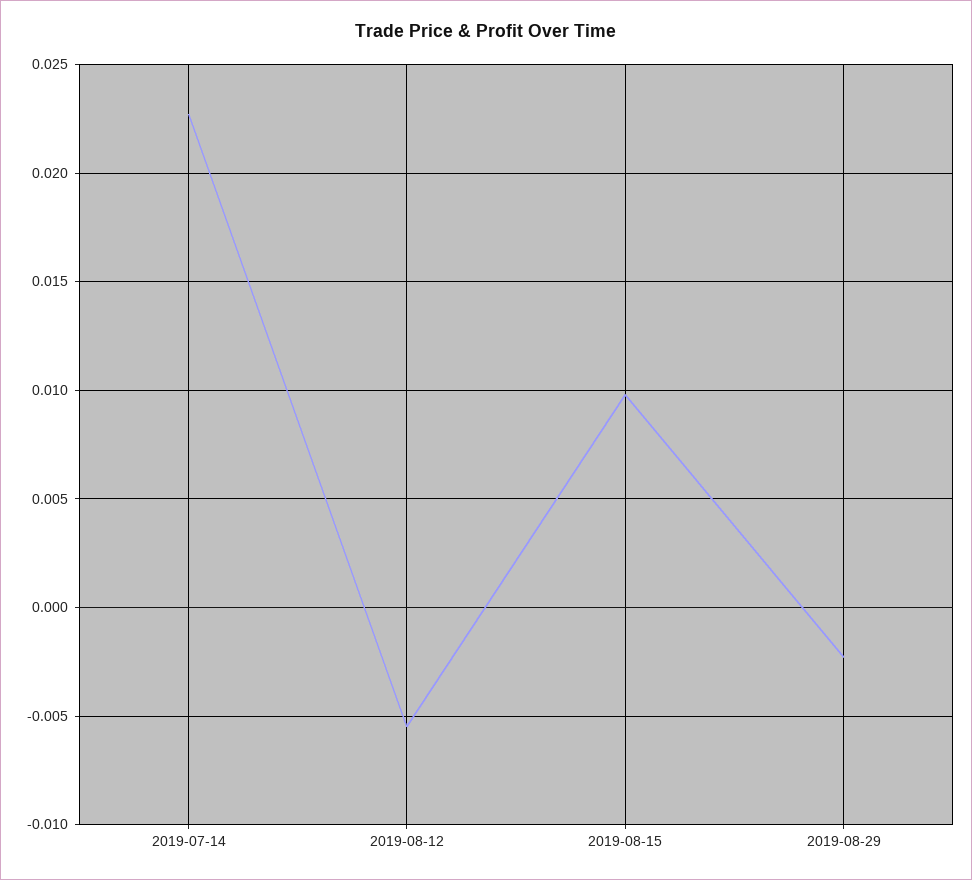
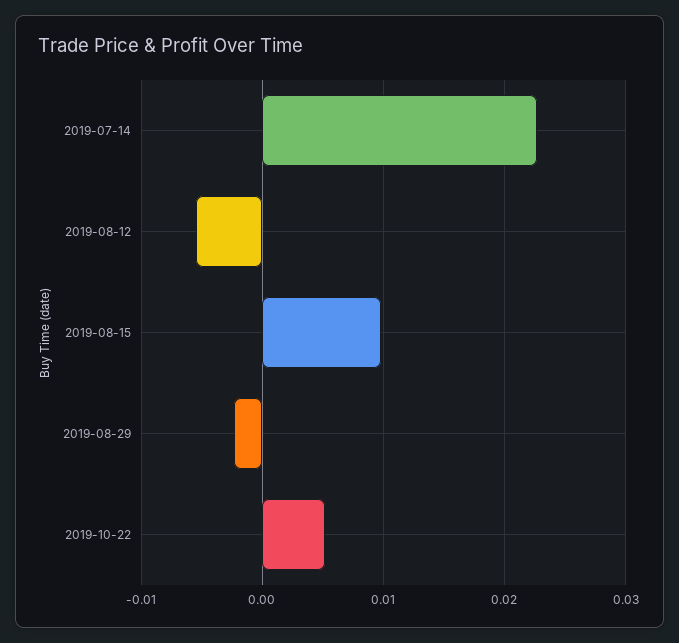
2019-10-22: none -> 0.005

